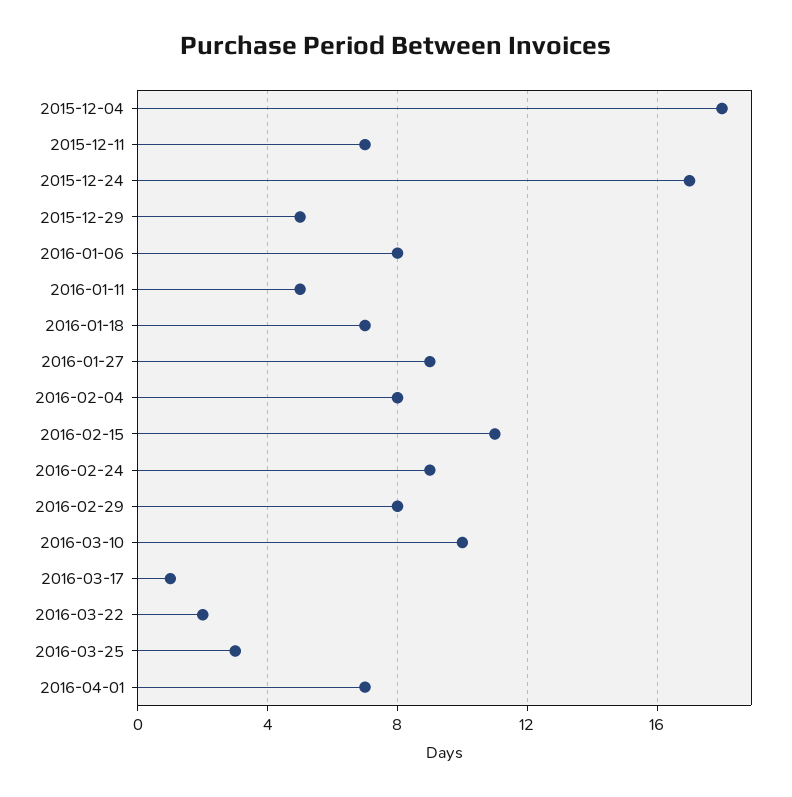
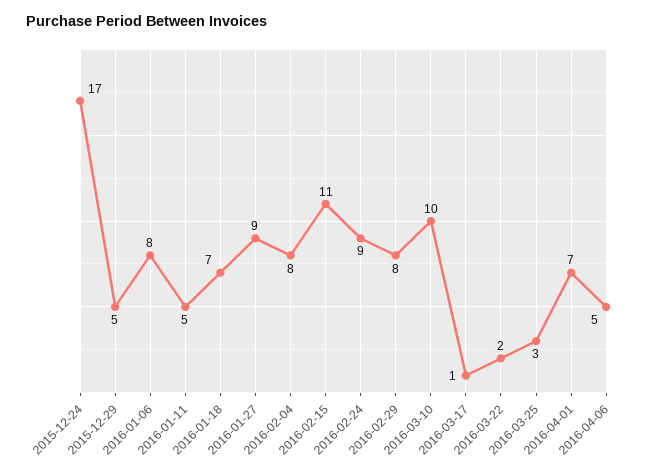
2015-12-04: 18 -> none
2015-12-11: 7 -> none
2016-04-06: none -> 5

